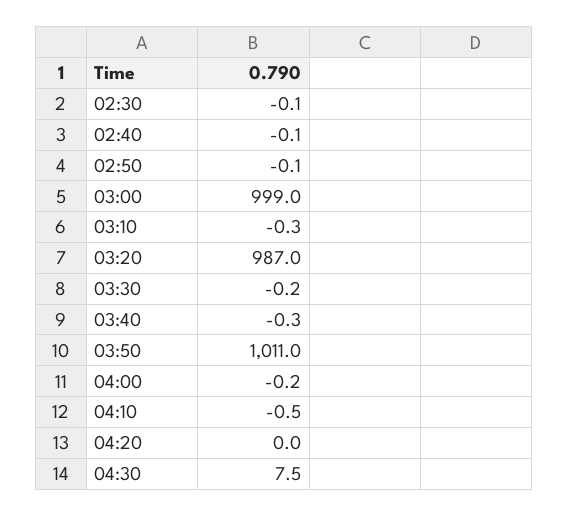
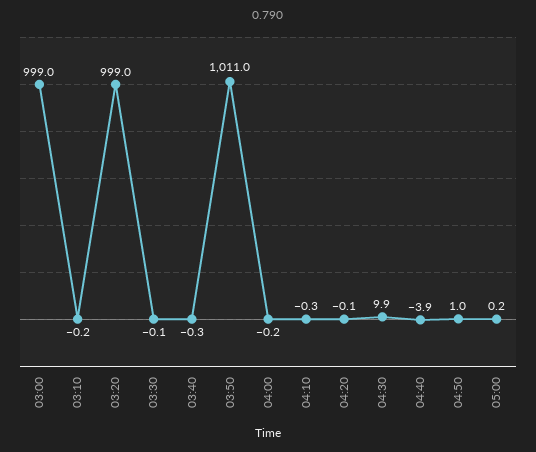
02:30: -0.1 -> none
02:40: -0.1 -> none
02:50: -0.1 -> none
03:10: -0.3 -> -0.2
03:20: 987 -> 999
03:30: -0.2 -> -0.1
04:10: -0.5 -> -0.3
04:20: 0 -> -0.1
04:30: 7.5 -> 9.9
04:40: none -> -3.9
04:50: none -> 1
05:00: none -> 0.2

